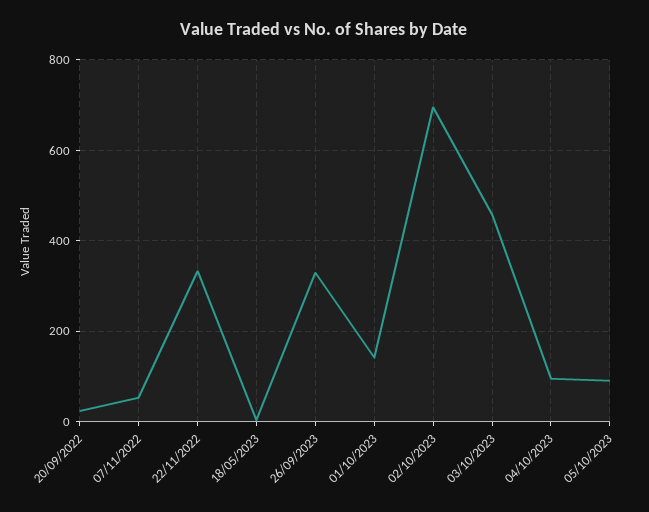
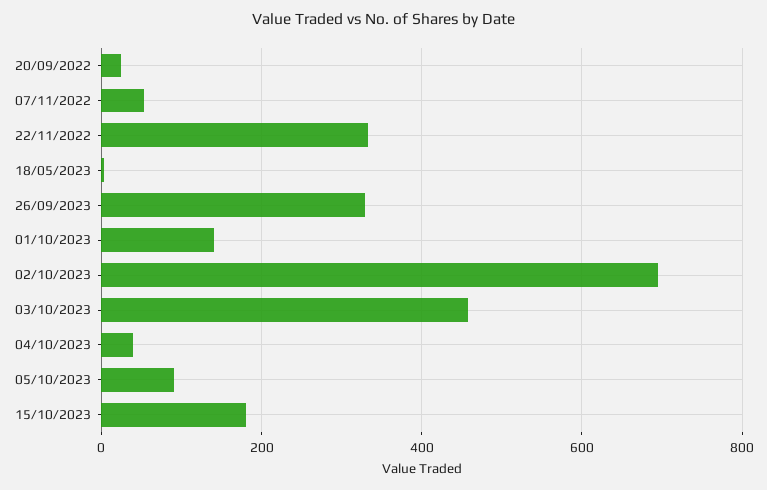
04/10/2023: 100 -> 40
15/10/2023: none -> 180

